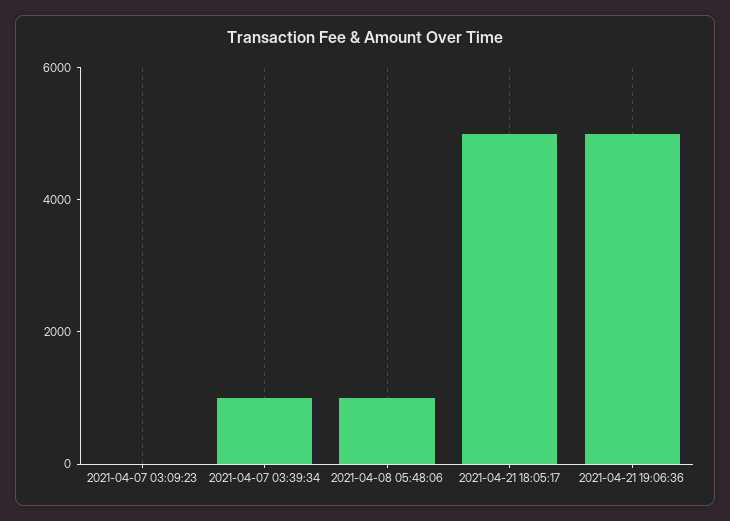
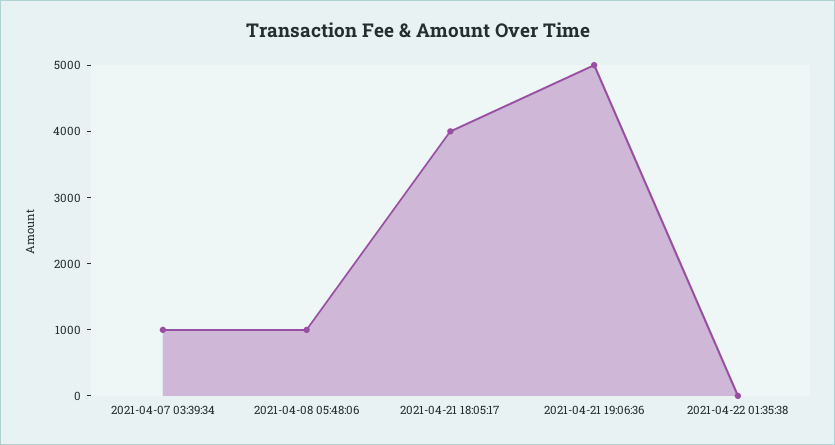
2021-04-07 03:09:23: 0 -> none
2021-04-21 18:05:17: 5000 -> 4000
2021-04-22 01:35:38: none -> 0

